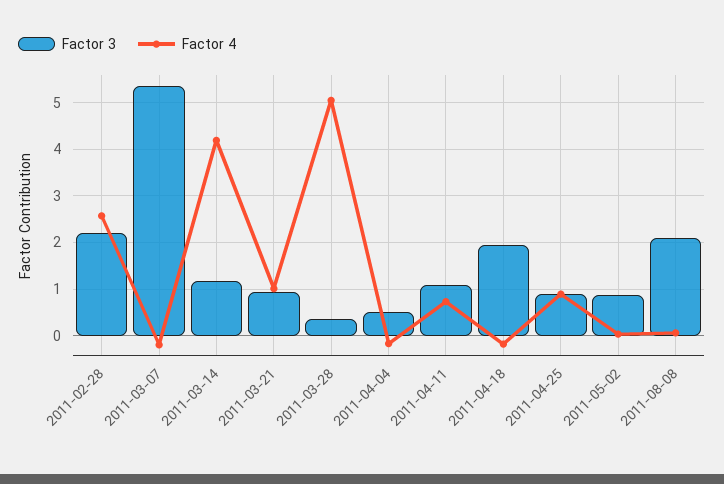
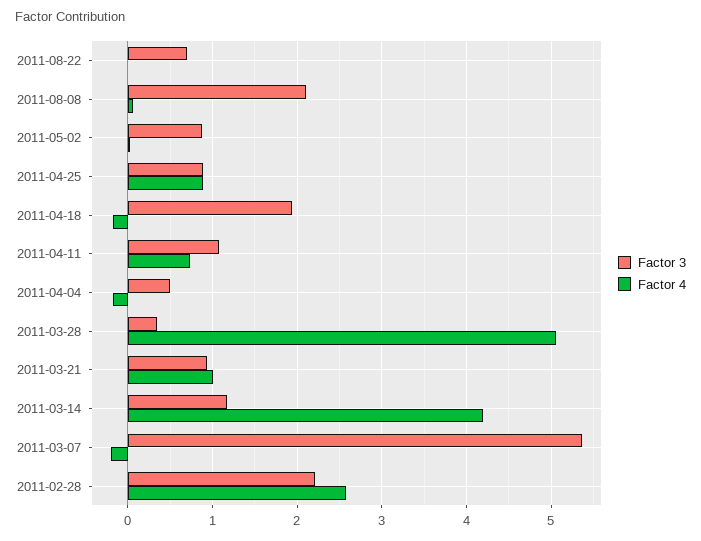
Factor 3, 2011-08-22: none -> 0.7
Factor 4, 2011-08-22: none -> 0

